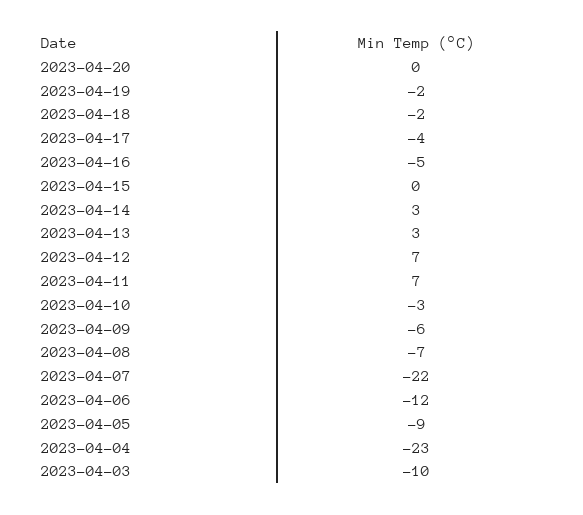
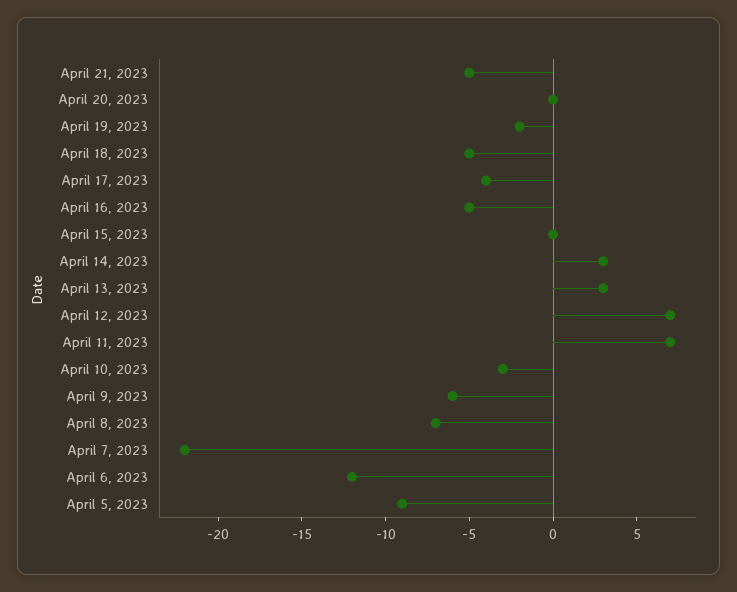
2023-04-18: -2 -> -5
2023-04-04: -23 -> none
2023-04-03: -10 -> none
April 21, 2023: none -> -5

